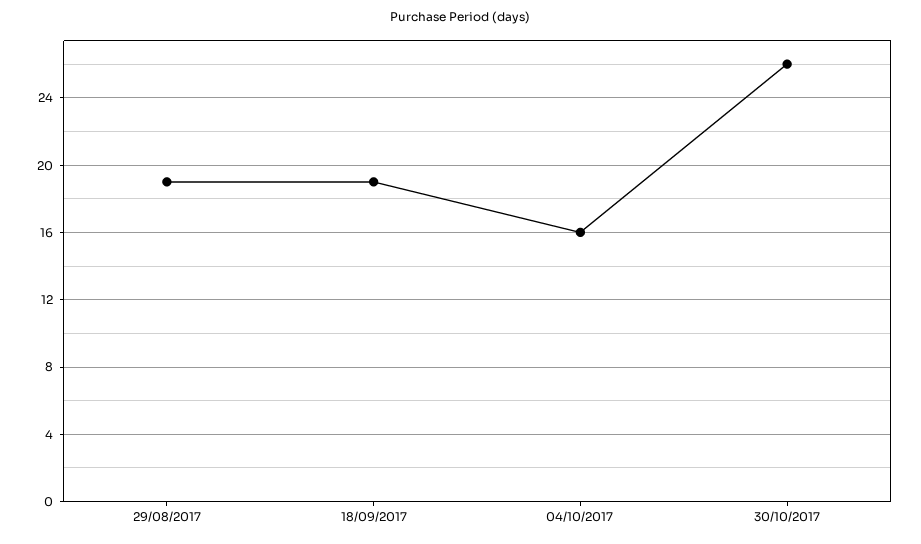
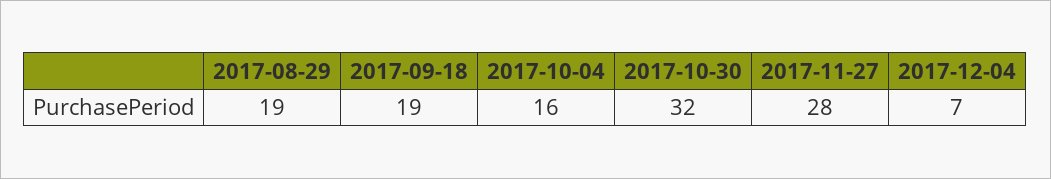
30/10/2017: 26 -> 32
2017-11-27: none -> 28
2017-12-04: none -> 7

